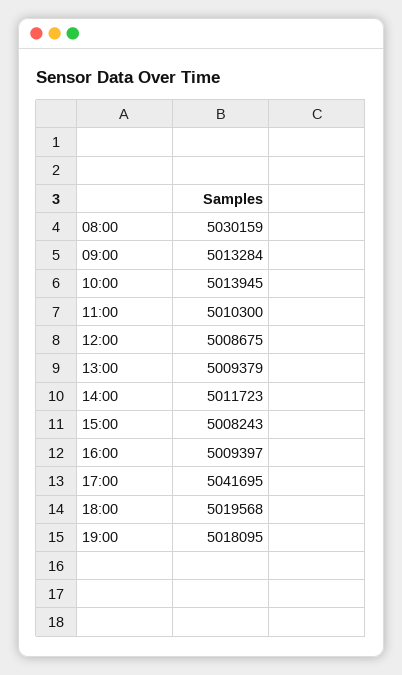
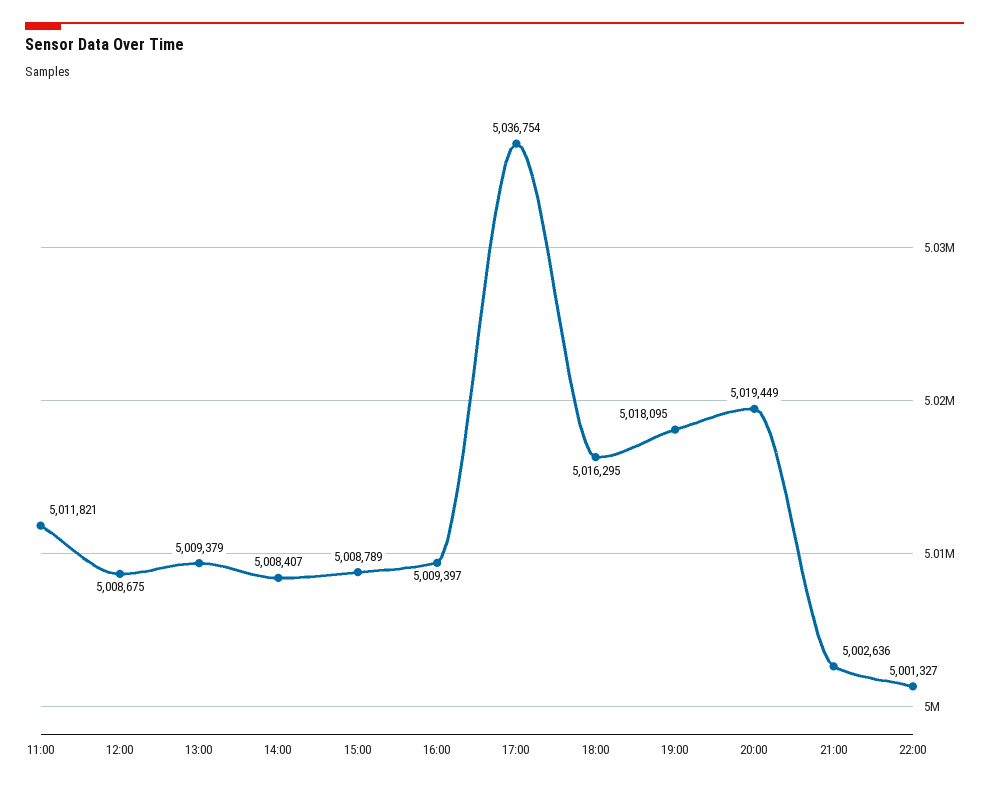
08:00: 5030159 -> none
09:00: 5013284 -> none
10:00: 5013945 -> none
11:00: 5010300 -> 5011821
14:00: 5011723 -> 5008407
15:00: 5008243 -> 5008789
17:00: 5041695 -> 5036754
18:00: 5019568 -> 5016295
20:00: none -> 5019449
21:00: none -> 5002636
22:00: none -> 5001327

